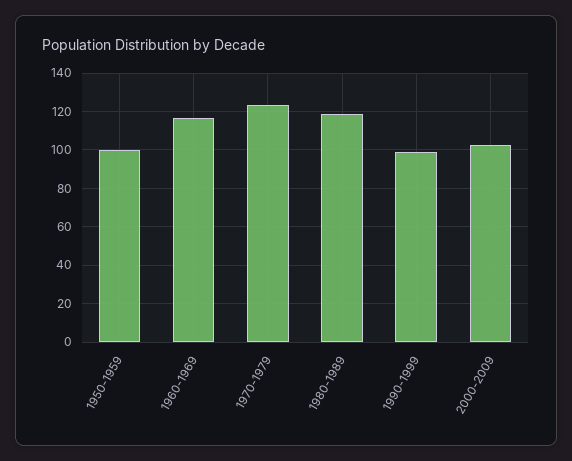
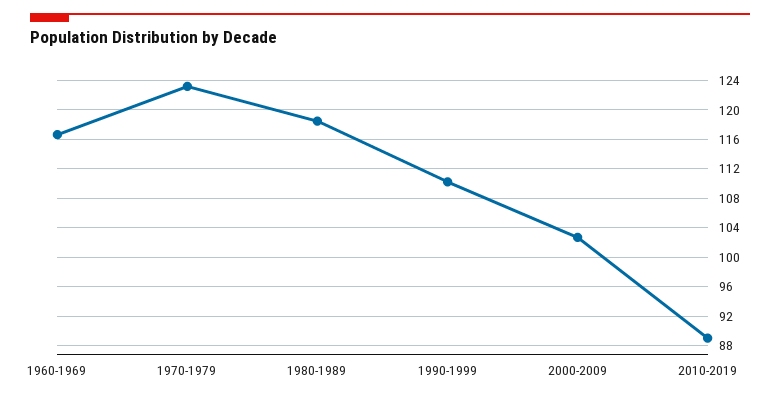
1950-1959: 100 -> none
1990-1999: 100 -> 110
2010-2019: none -> 89

